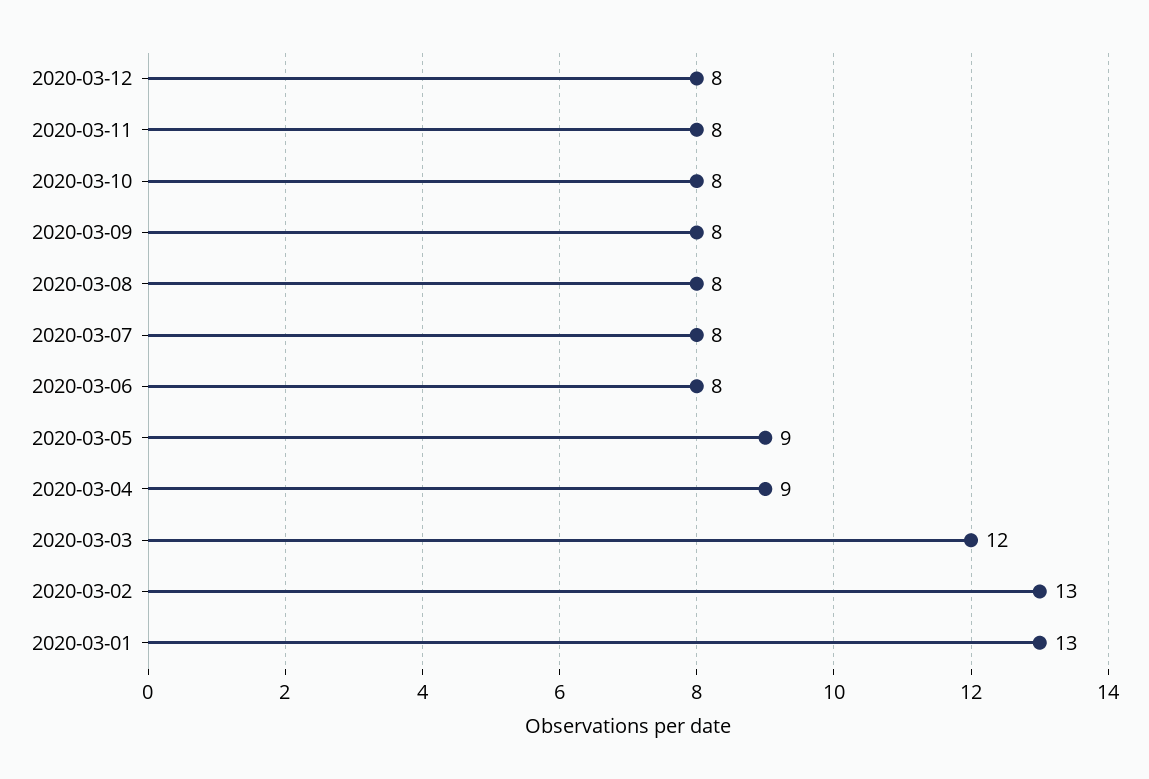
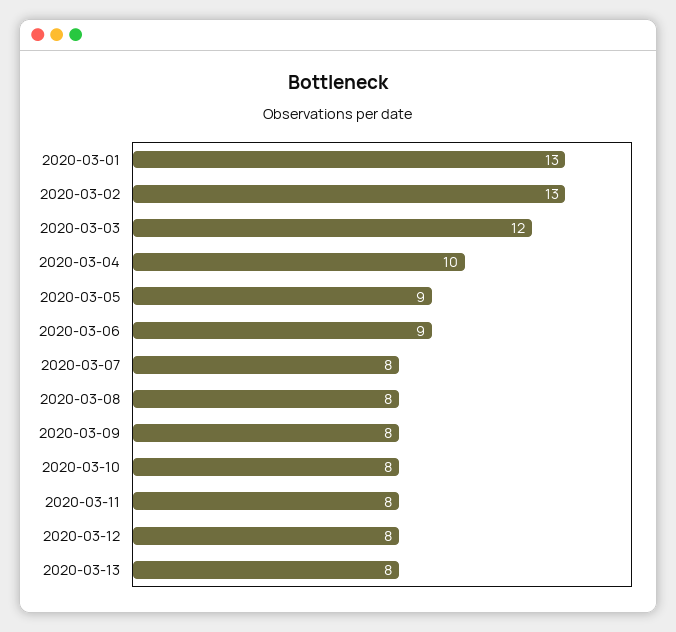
2020-03-06: 8 -> 9
2020-03-04: 9 -> 10
2020-03-13: none -> 8

